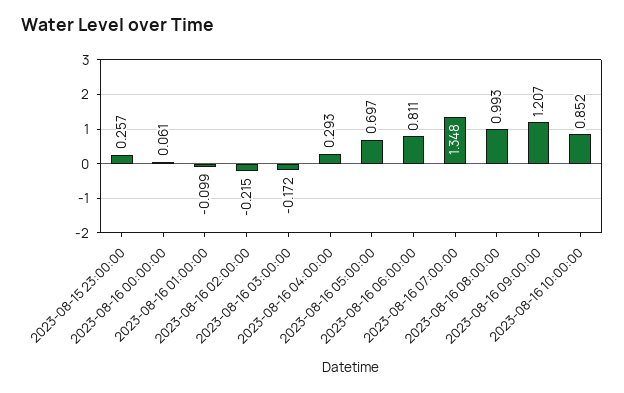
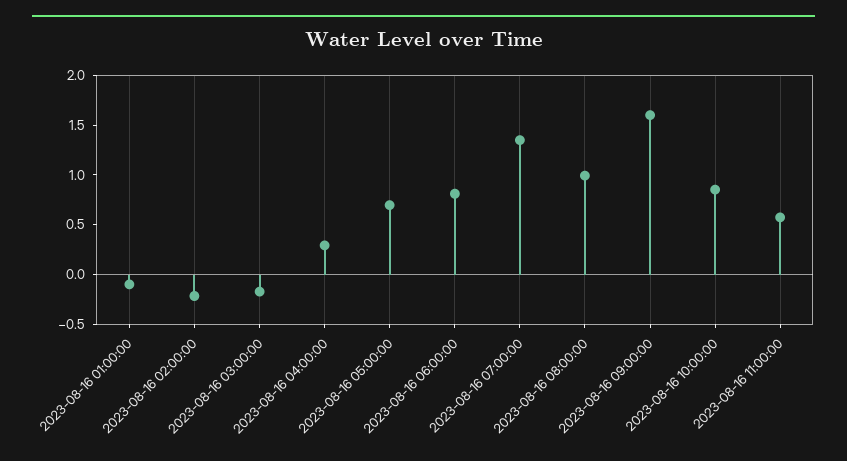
2023-08-15 23:00:00: 0.257 -> none
2023-08-16 00:00:00: 0.061 -> none
2023-08-16 09:00:00: 1.207 -> 1.6
2023-08-16 11:00:00: none -> 0.6

